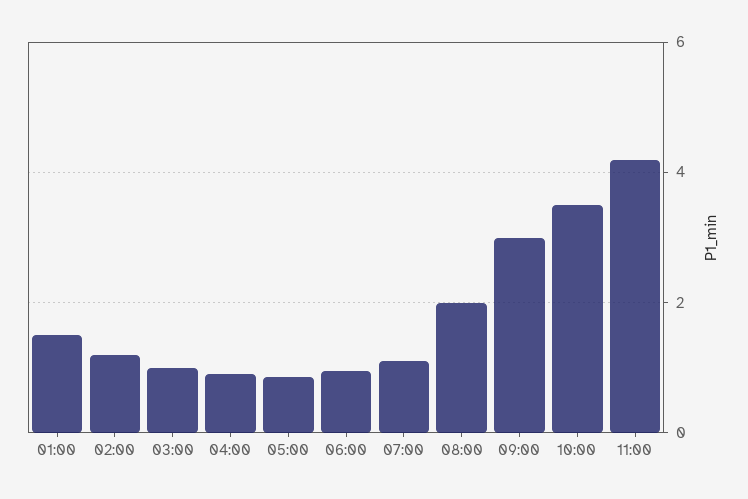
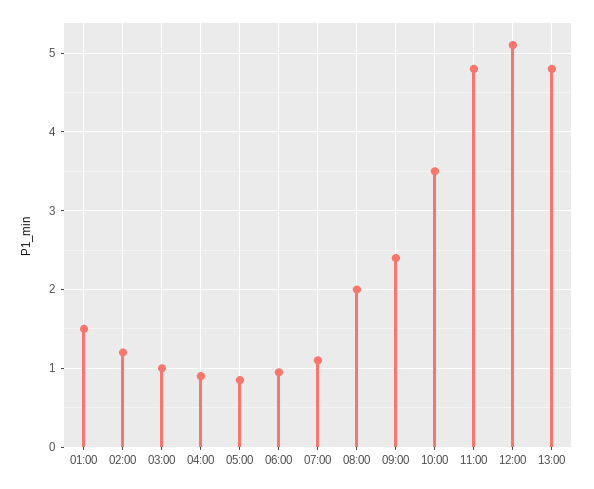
09:00: 3 -> 2.4
11:00: 4.2 -> 4.8
12:00: none -> 5.1
13:00: none -> 4.8

